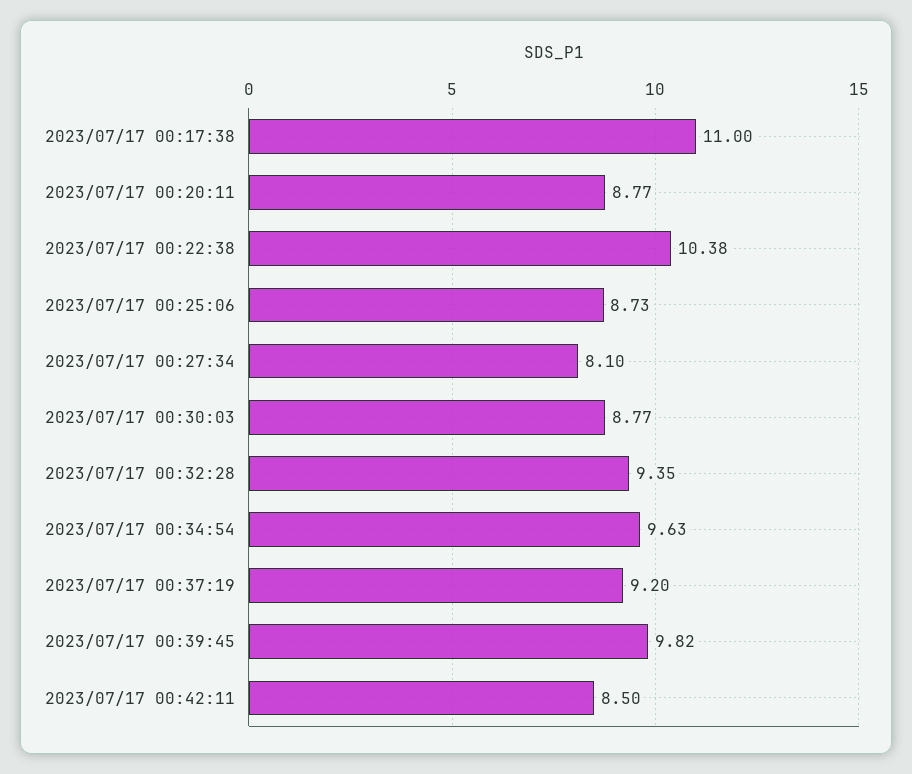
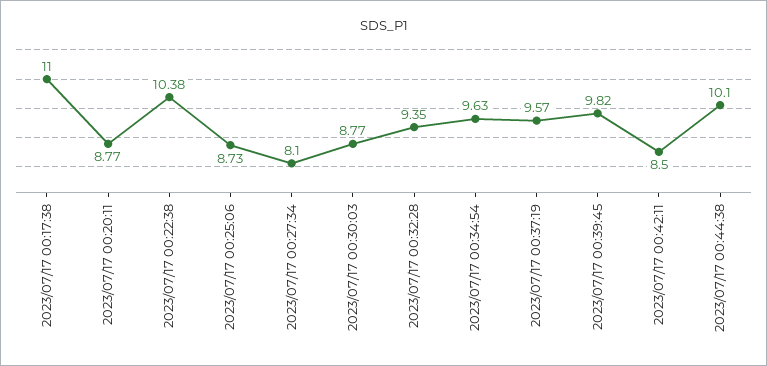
2023/07/17 00:37:19: 9.2 -> 9.57
2023/07/17 00:44:38: none -> 10.1

